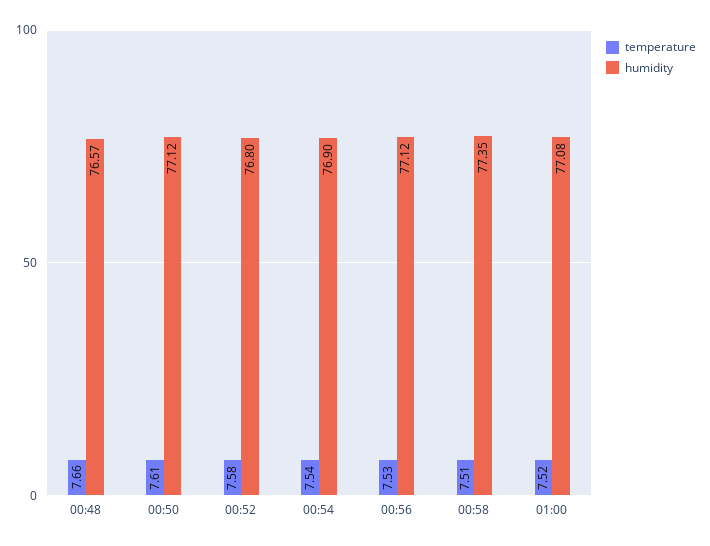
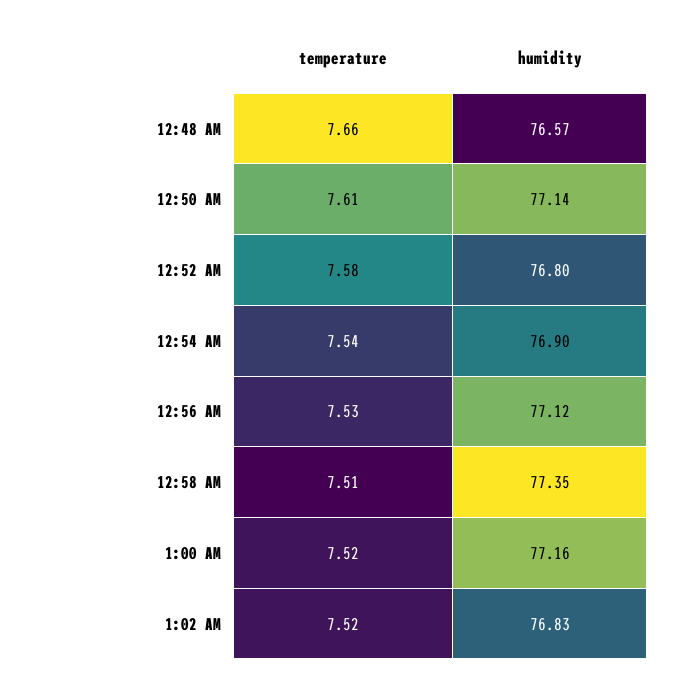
humidity, 00:50: 77.12 -> 77.14
humidity, 01:00: 77.08 -> 77.16
temperature, 1:02 AM: none -> 7.52
humidity, 1:02 AM: none -> 76.83

